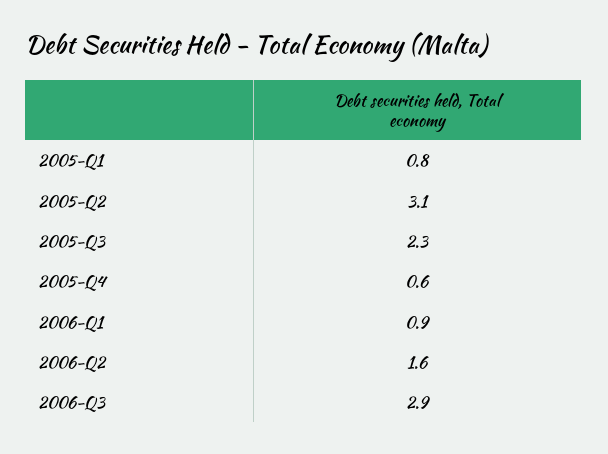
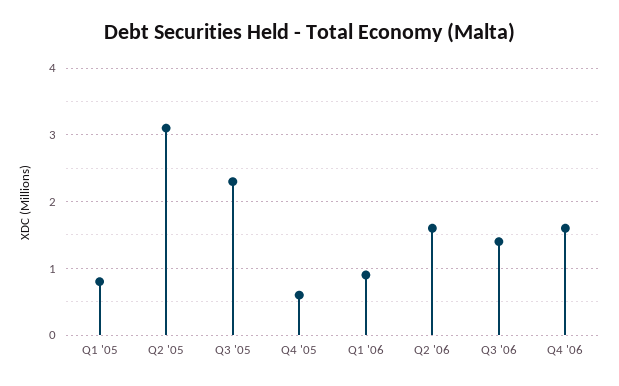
2006-Q3: 2.9 -> 1.4
Q4 '06: none -> 1.6

